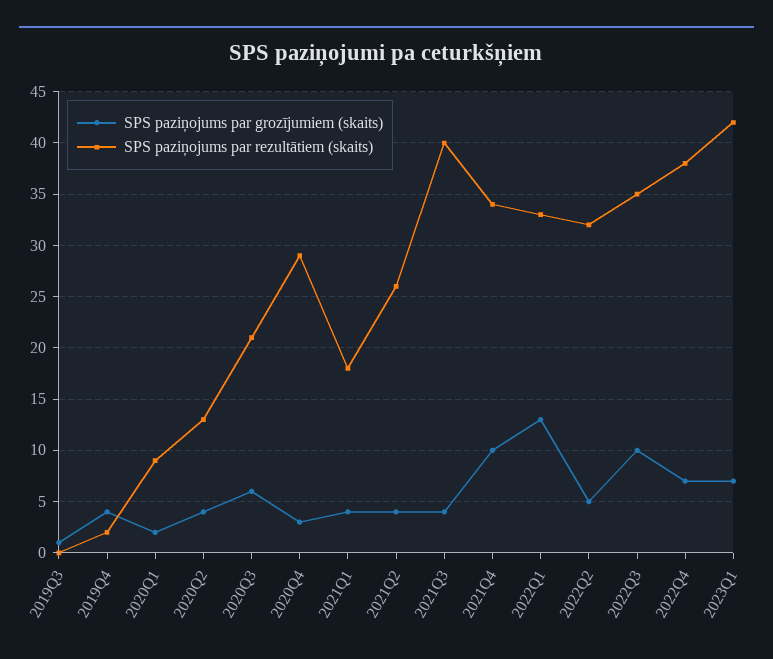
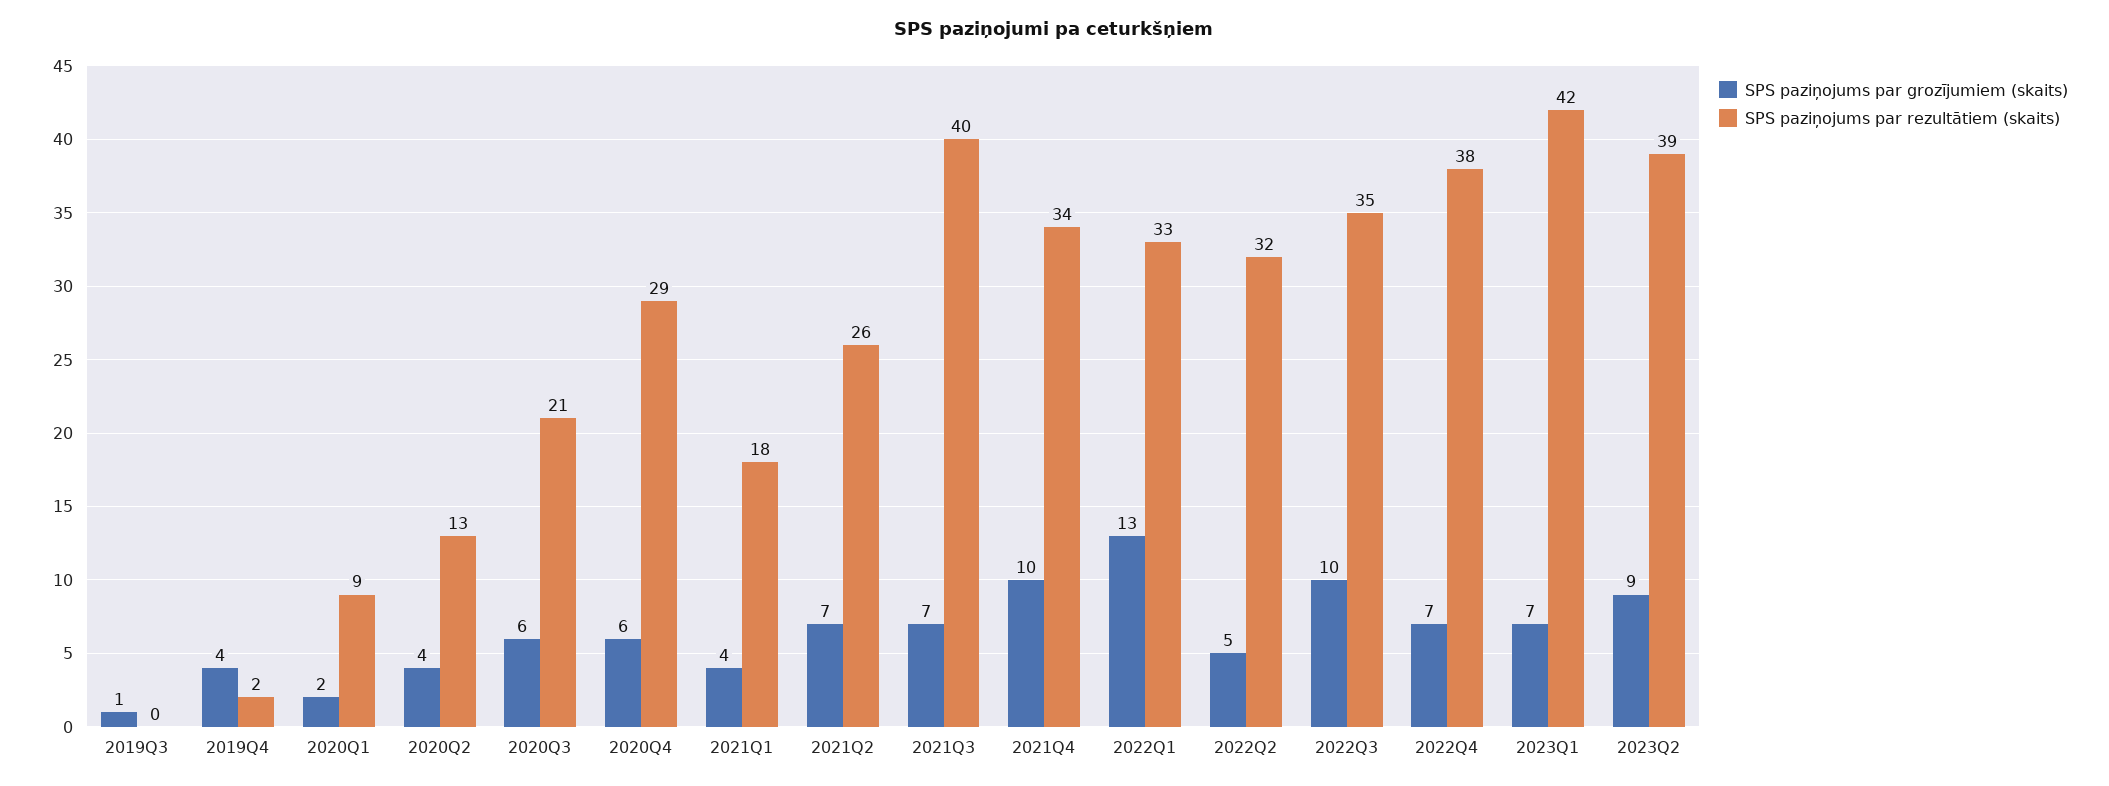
SPS paziņojums par grozījumiem (skaits), 2020Q4: 3 -> 6
SPS paziņojums par grozījumiem (skaits), 2021Q2: 4 -> 7
SPS paziņojums par grozījumiem (skaits), 2021Q3: 4 -> 7
SPS paziņojums par grozījumiem (skaits), 2023Q2: none -> 9
SPS paziņojums par rezultātiem (skaits), 2023Q2: none -> 39

